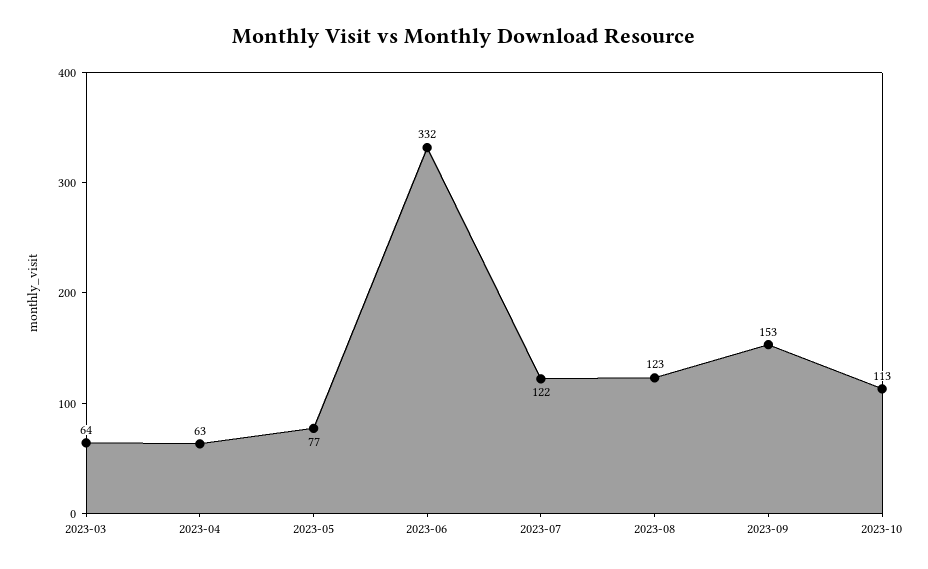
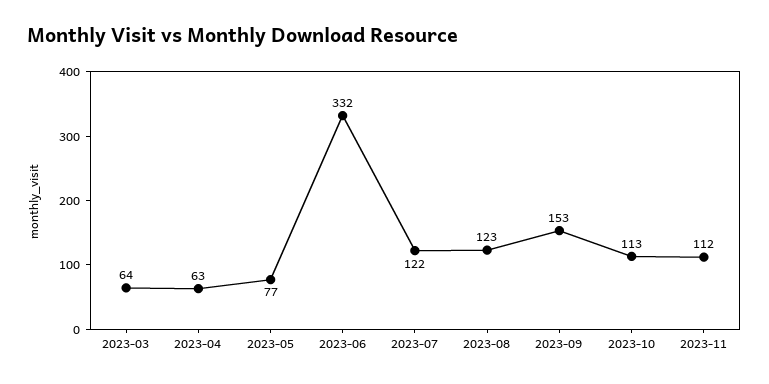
2023-11: none -> 112

